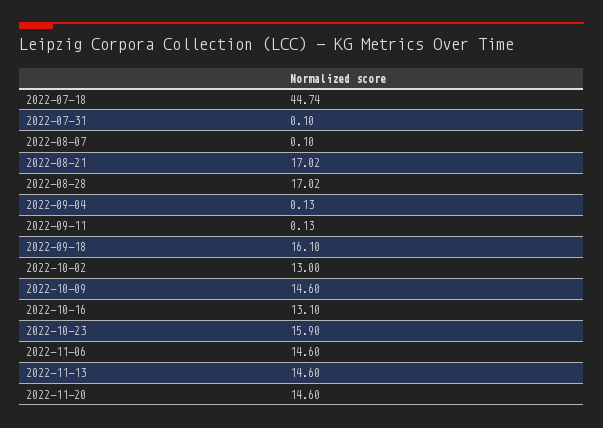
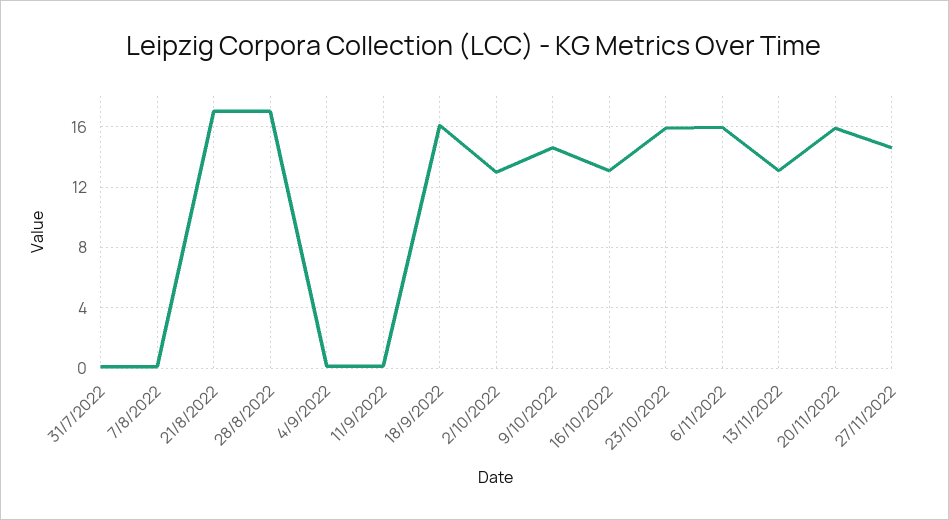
2022-07-18: 44.74 -> none
2022-11-06: 14.6 -> 16
2022-11-13: 14.6 -> 13
2022-11-20: 14.6 -> 16
27/11/2022: none -> 14.5

